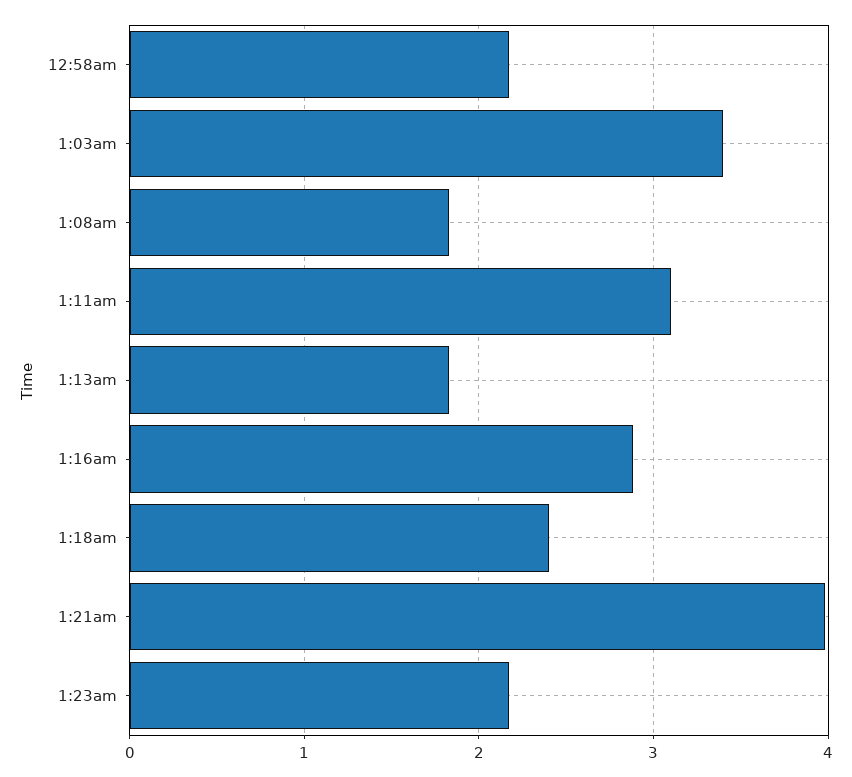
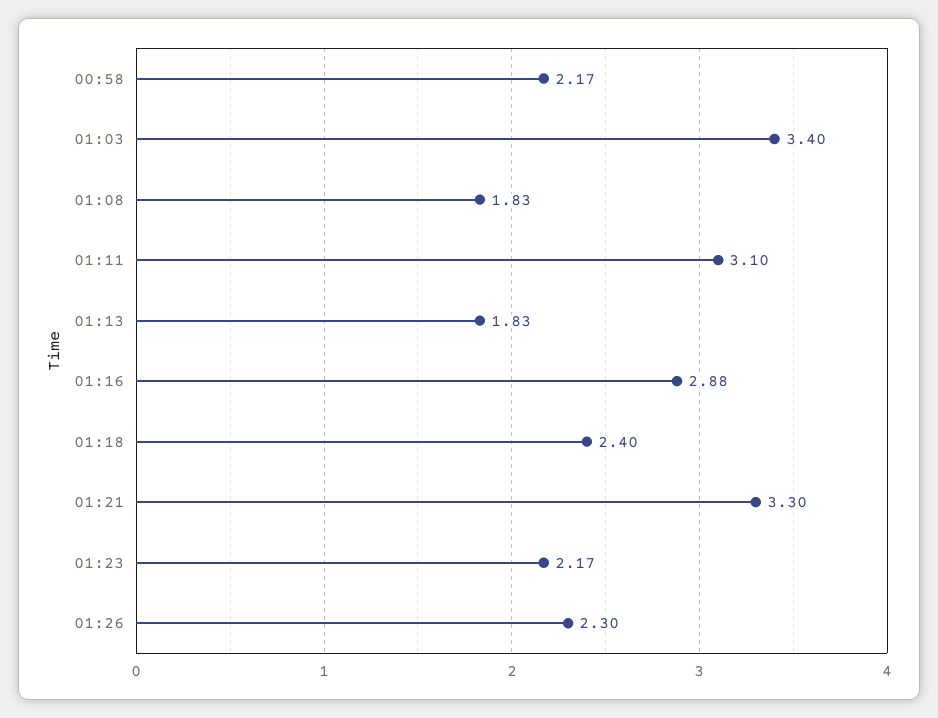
1:21am: 4 -> 3.3
01:26: none -> 2.3

